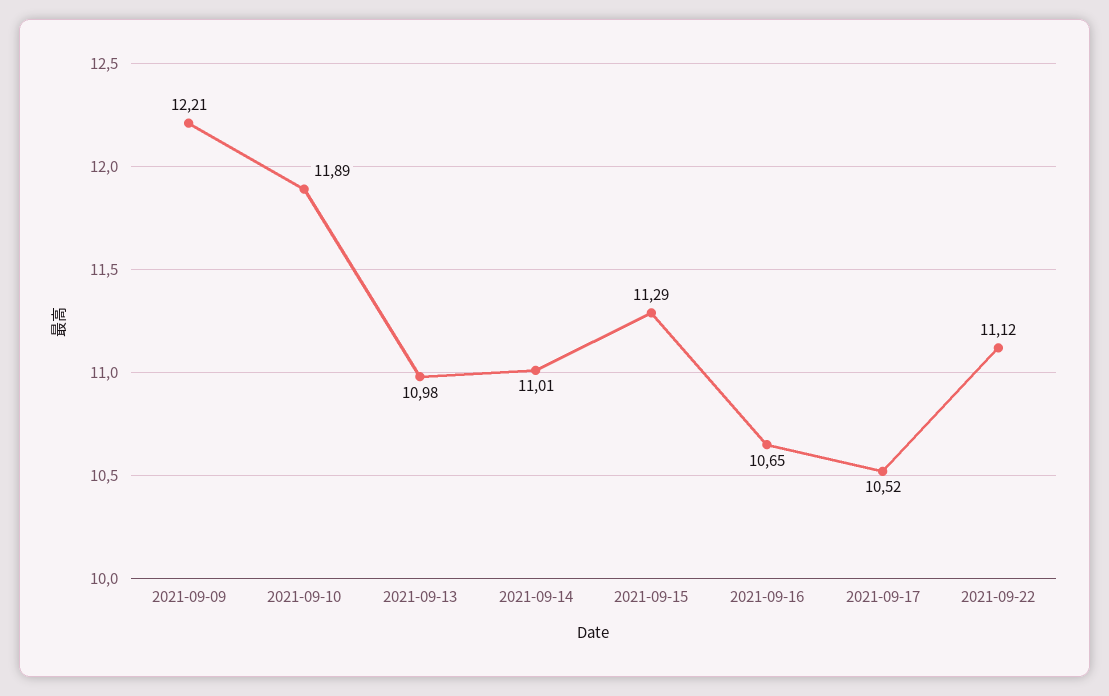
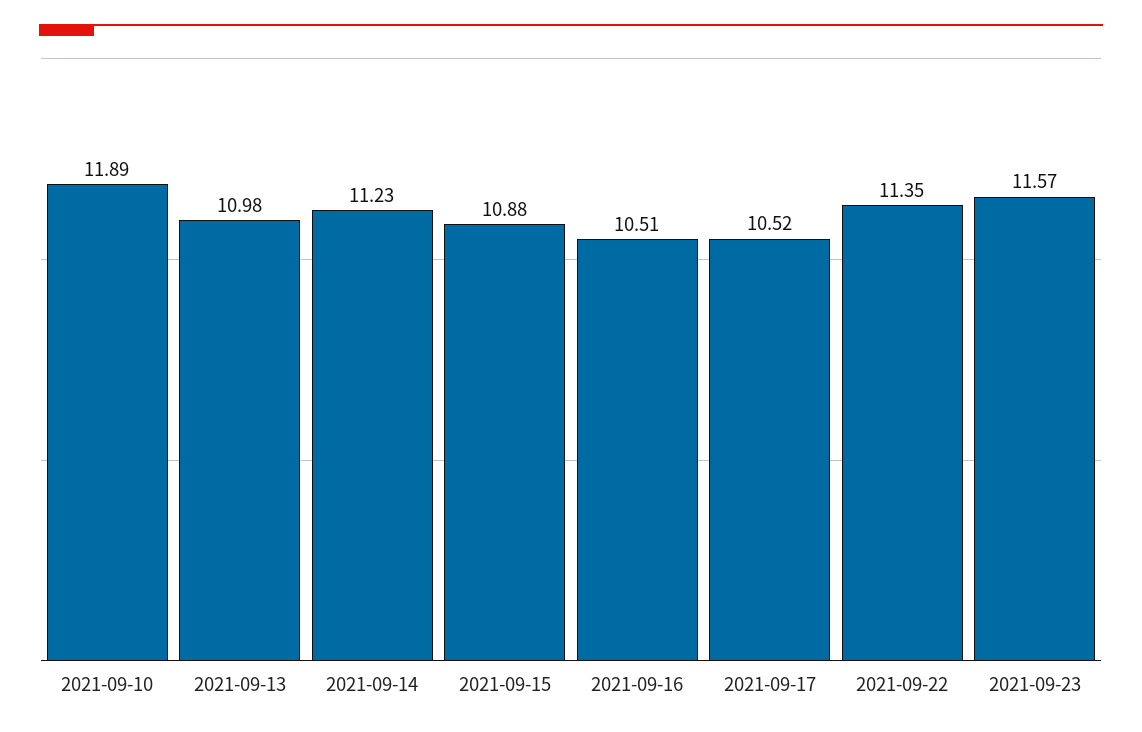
2021-09-09: 12.21 -> none
2021-09-14: 11.01 -> 11.23
2021-09-15: 11.29 -> 10.88
2021-09-16: 10.65 -> 10.51
2021-09-22: 11.12 -> 11.35
2021-09-23: none -> 11.57

